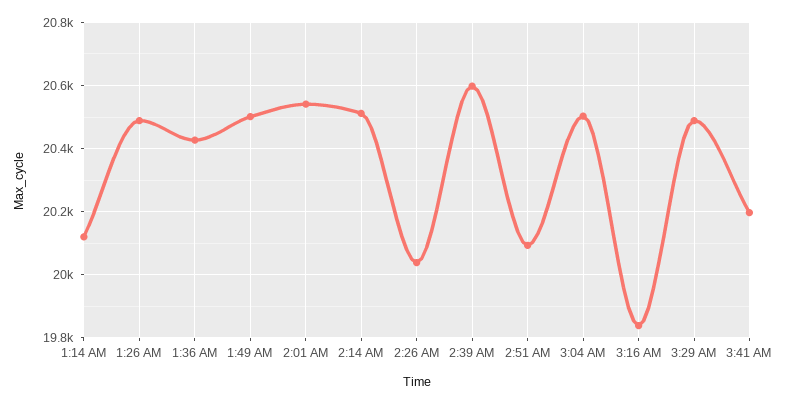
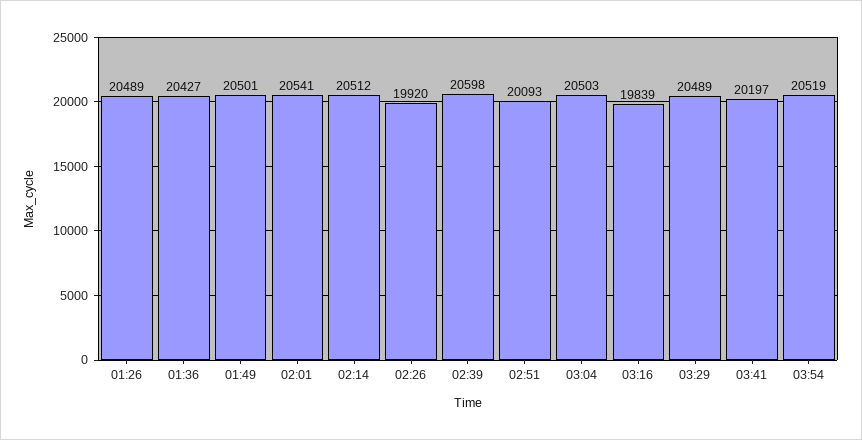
1:14 AM: 20120 -> none
2:26 AM: 20040 -> 19920
03:54: none -> 20519

